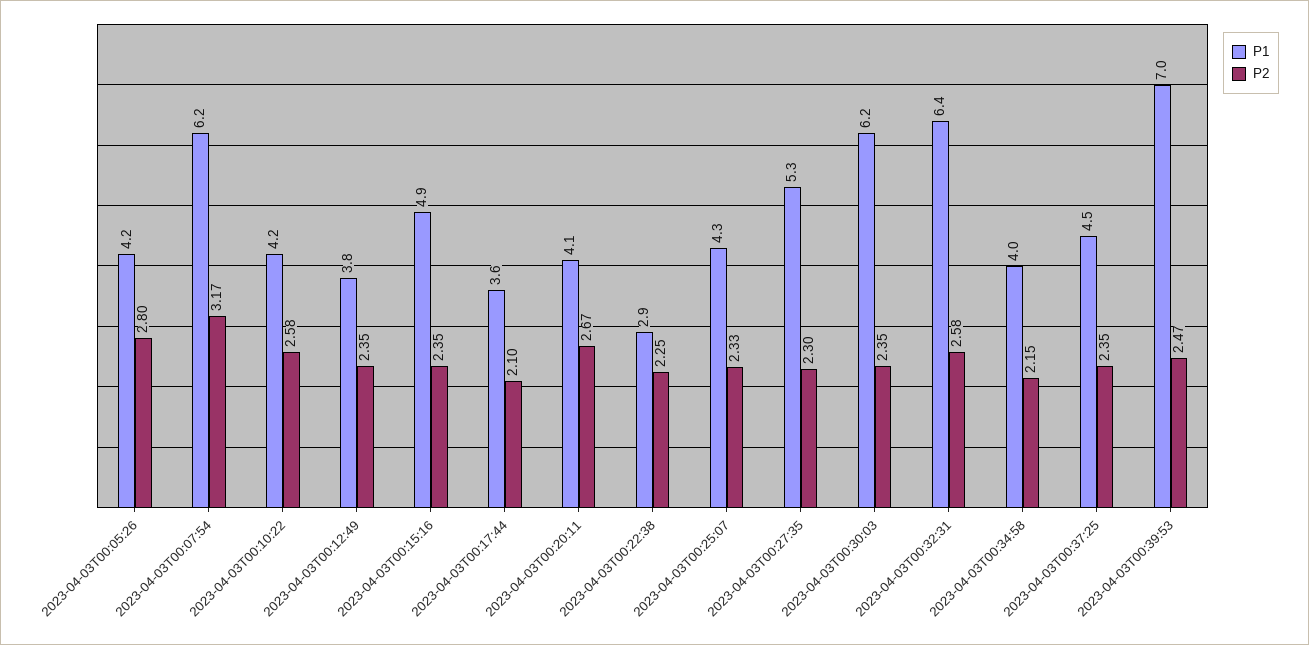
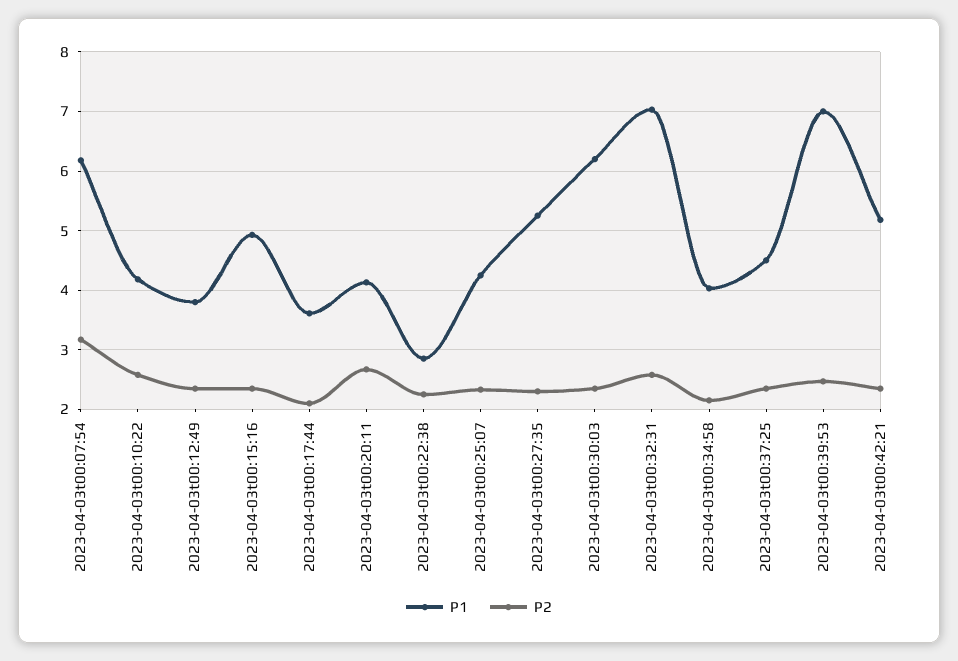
P1, 2023-04-03T00:05:26: 4.2 -> none
P2, 2023-04-03T00:05:26: 2.8 -> none
P1, 2023-04-03T00:32:31: 6.4 -> 7
P1, 2023-04-03t00:42:21: none -> 5.2
P2, 2023-04-03t00:42:21: none -> 2.4

